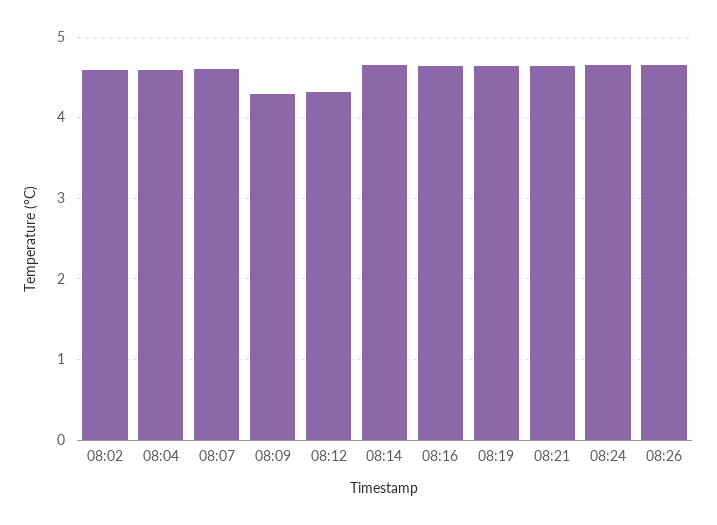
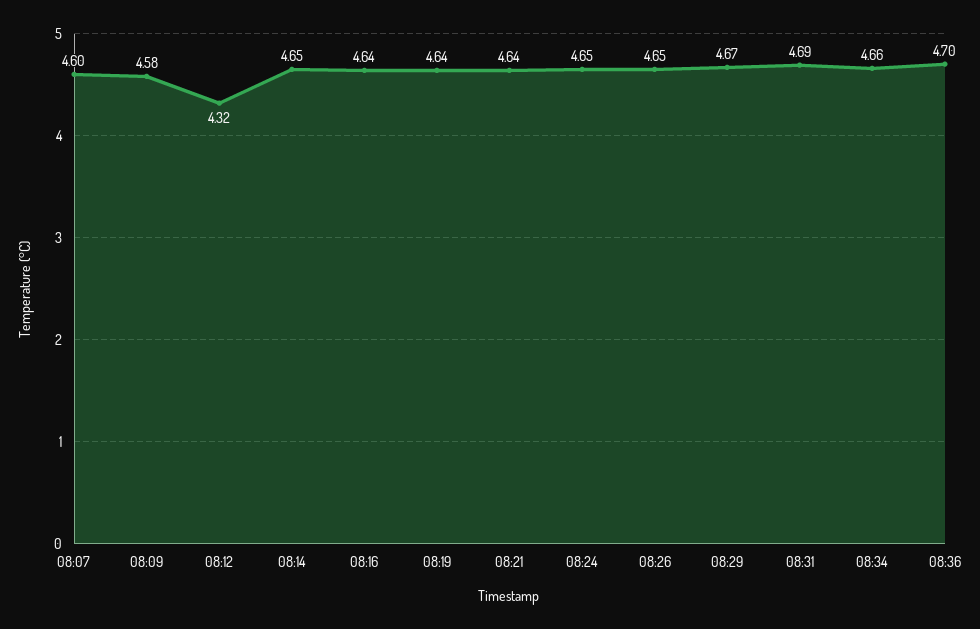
08:02: 4.6 -> none
08:04: 4.6 -> none
08:09: 4.3 -> 4.58
08:29: none -> 4.67
08:31: none -> 4.69
08:34: none -> 4.66
08:36: none -> 4.7

